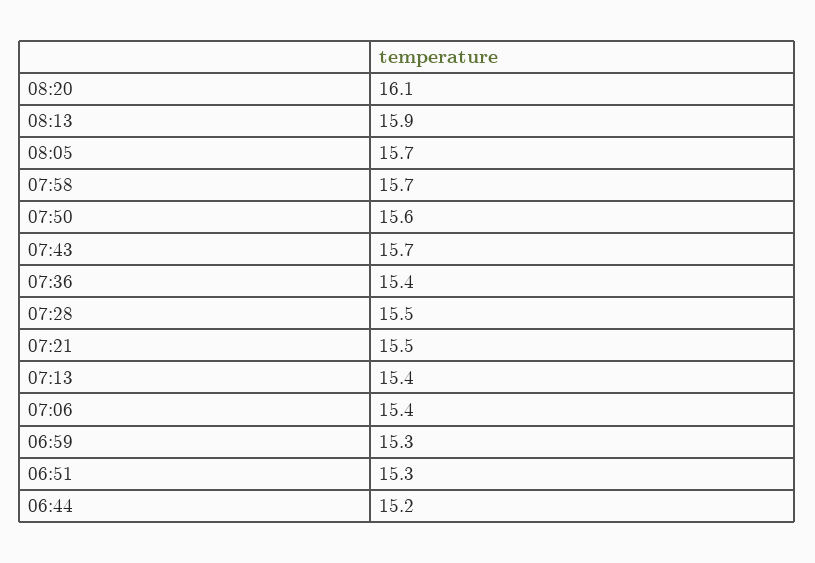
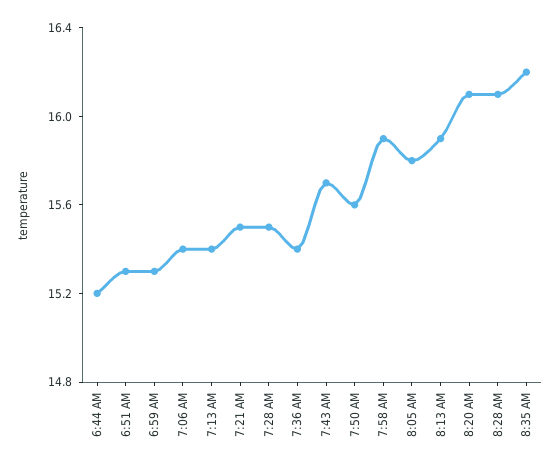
08:05: 15.7 -> 15.8
07:58: 15.7 -> 15.9
8:28 AM: none -> 16.1
8:35 AM: none -> 16.2

